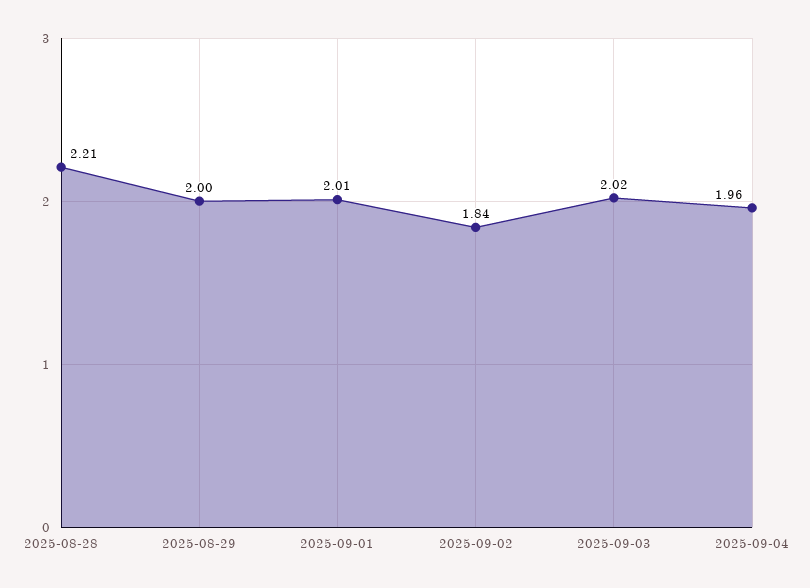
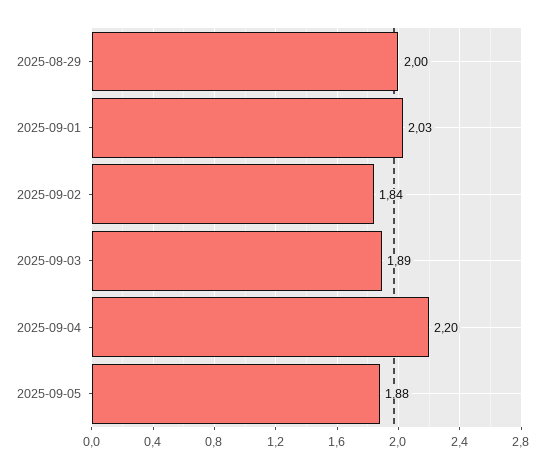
2025-08-28: 2.21 -> none
2025-09-01: 2.01 -> 2.03
2025-09-03: 2.02 -> 1.89
2025-09-04: 1.96 -> 2.2
2025-09-05: none -> 1.88

